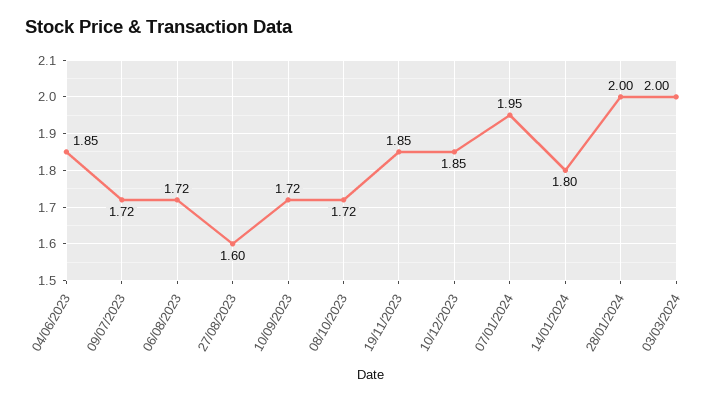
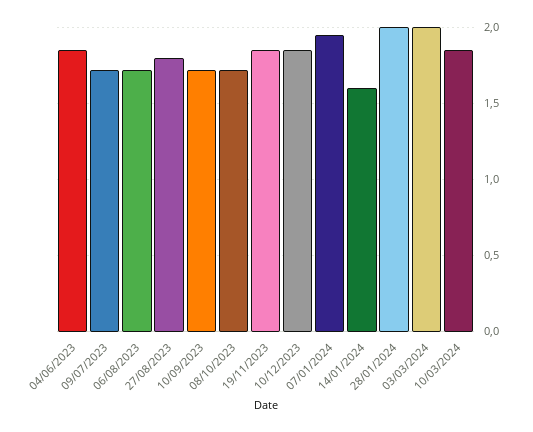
27/08/2023: 1.6 -> 1.8
14/01/2024: 1.8 -> 1.6
10/03/2024: none -> 1.85

